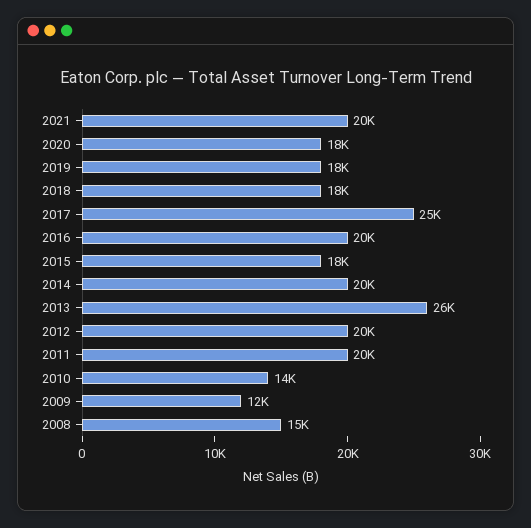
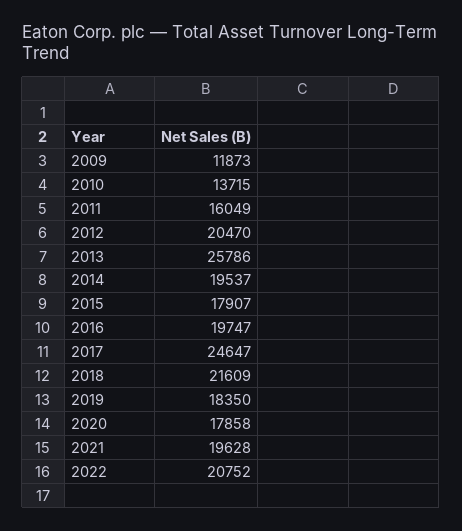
2018: 18000 -> 21609
2011: 20000 -> 16049
2008: 15000 -> none
2022: none -> 20752

